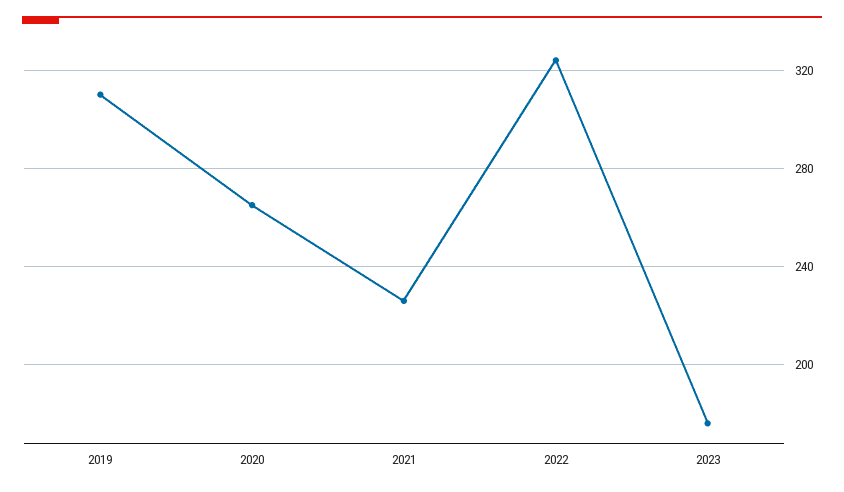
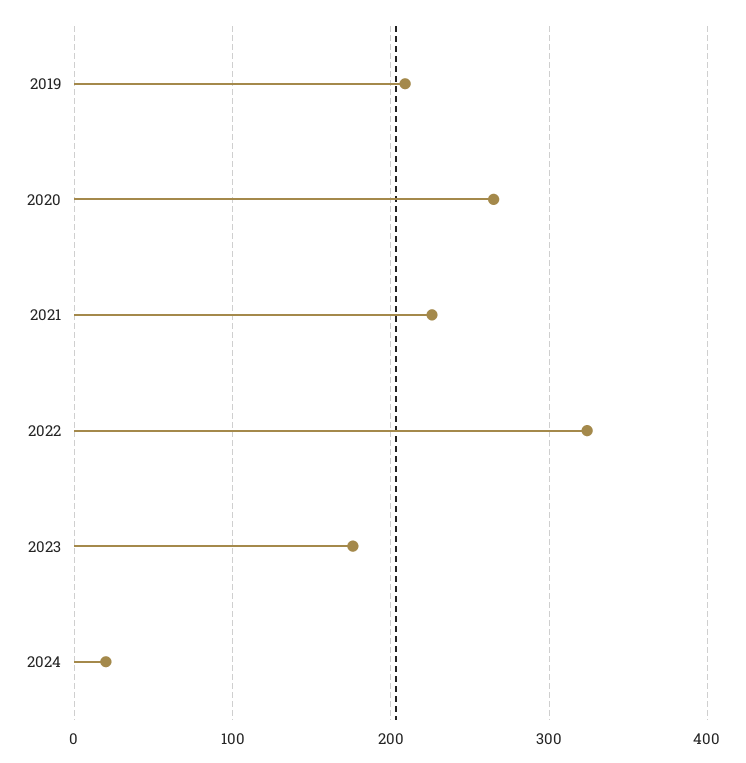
2019: 310 -> 210
2024: none -> 20

